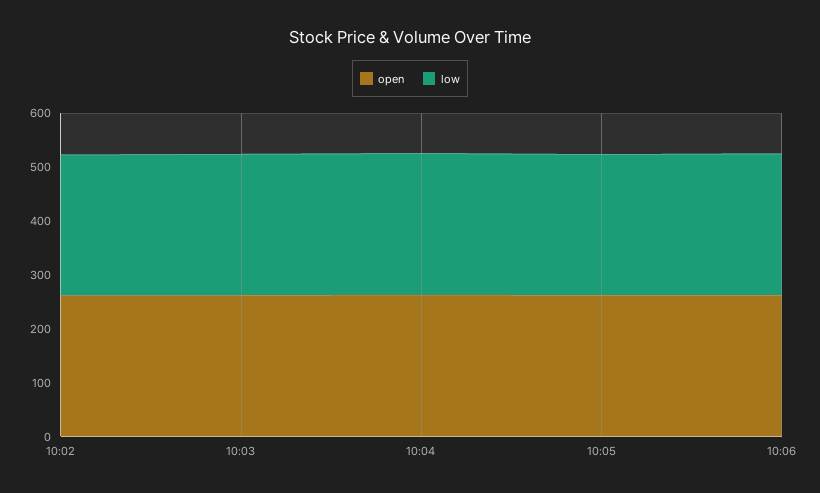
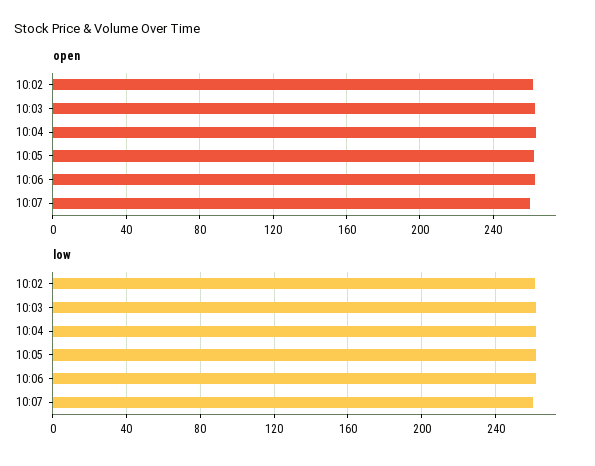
open, 10:07: none -> 260
low, 10:07: none -> 260

